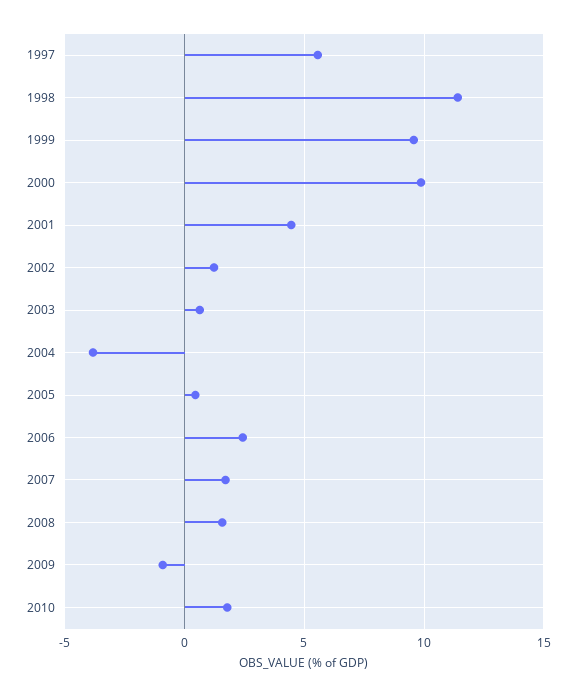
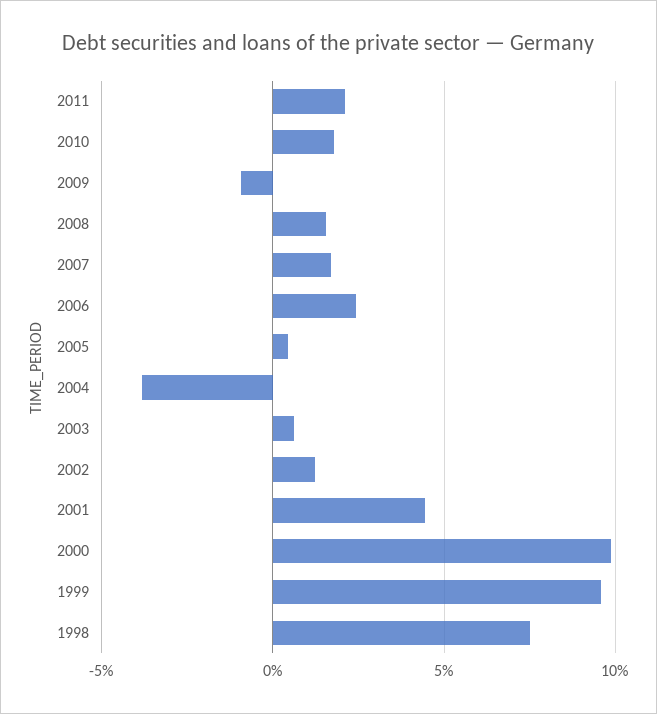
1997: 5.5 -> none
1998: 11.5 -> 7.5
2011: none -> 2

